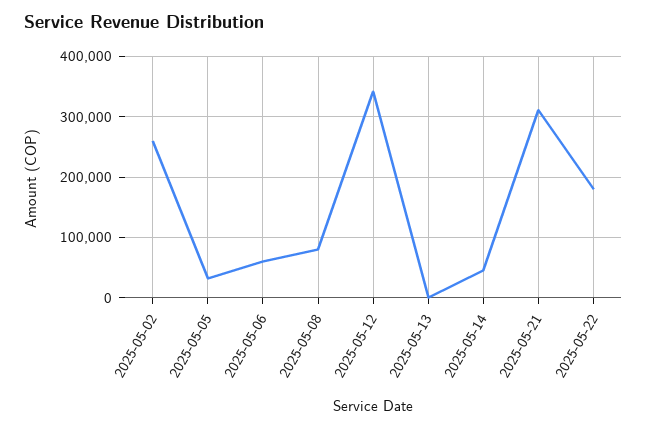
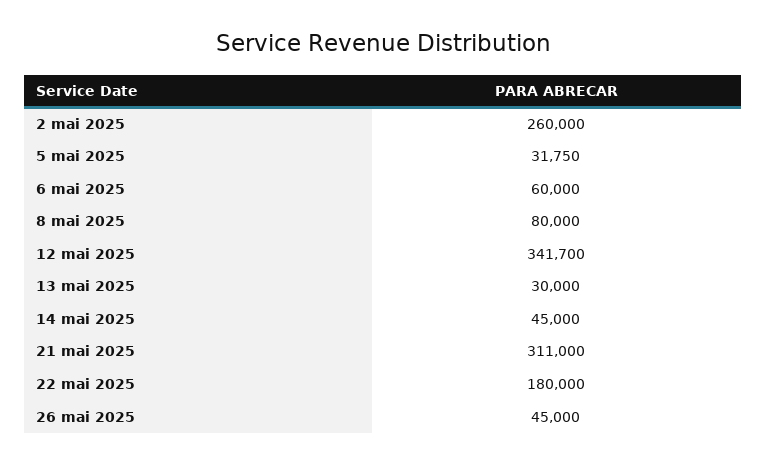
2025-05-13: 0 -> 30000
26 mai 2025: none -> 45000

